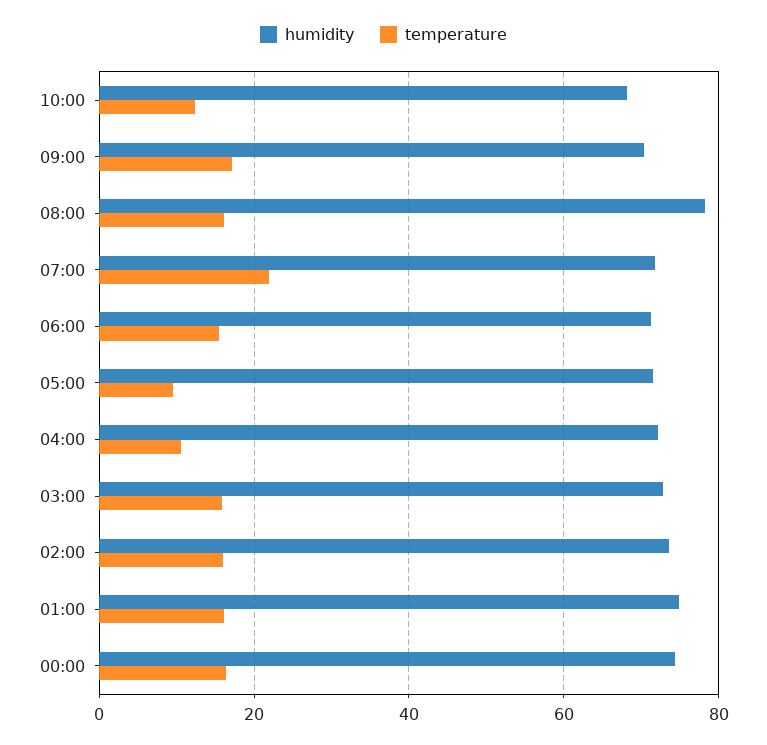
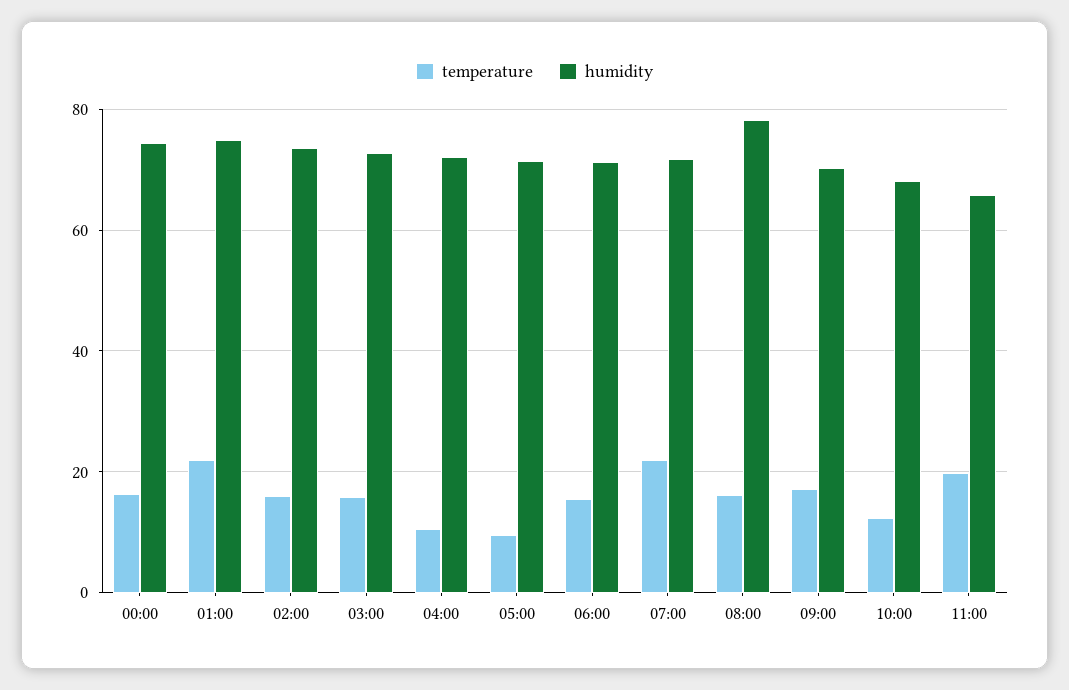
temperature, 01:00: 16 -> 22
temperature, 11:00: none -> 20
humidity, 11:00: none -> 66

